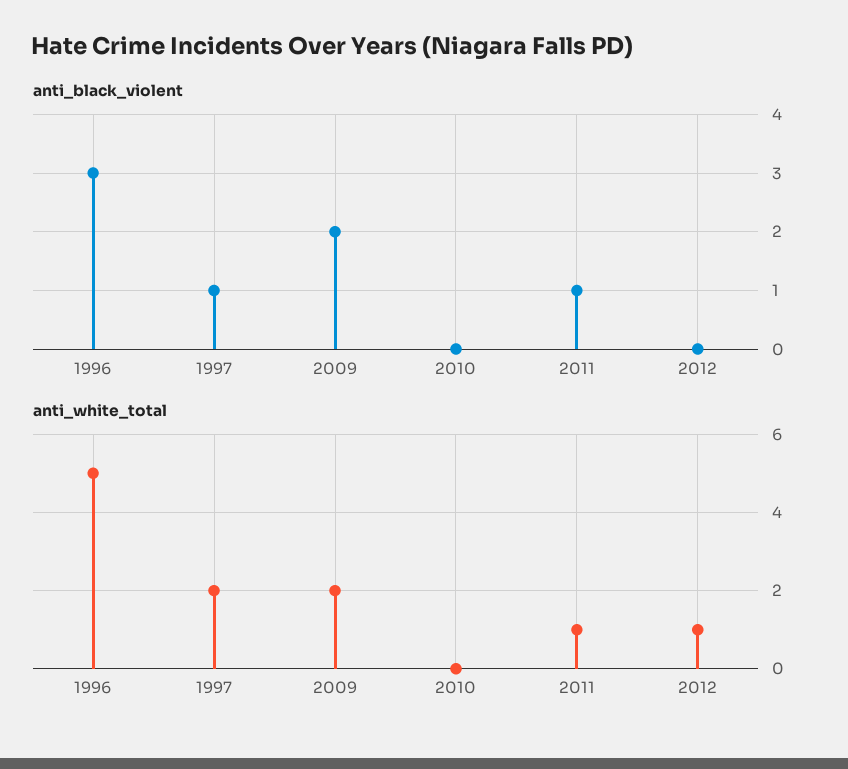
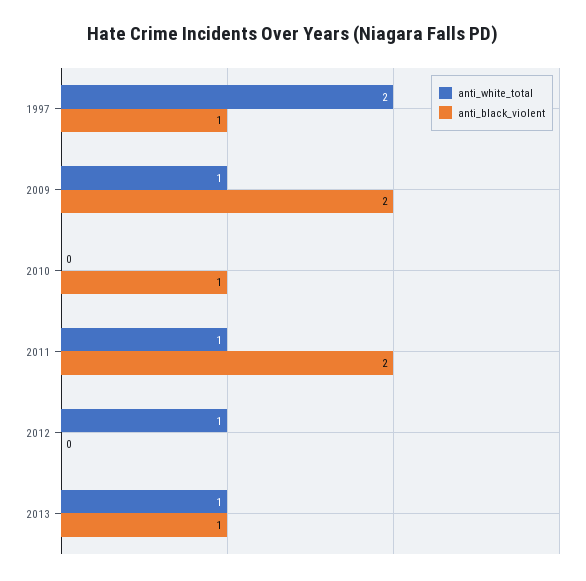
anti_black_violent, 1996: 3 -> none
anti_black_violent, 2010: 0 -> 1
anti_black_violent, 2011: 1 -> 2
anti_white_total, 1996: 5 -> none
anti_white_total, 2009: 2 -> 1
anti_white_total, 2013: none -> 1
anti_black_violent, 2013: none -> 1

